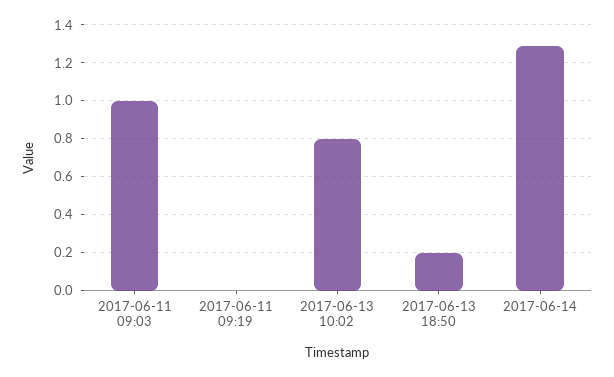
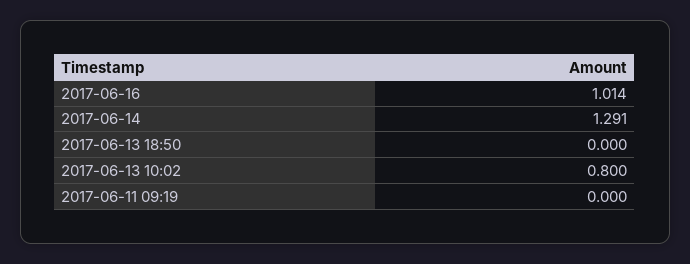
2017-06-11 09:03: 1 -> none
2017-06-13 18:50: 0.2 -> 0
2017-06-16: none -> 1.014

